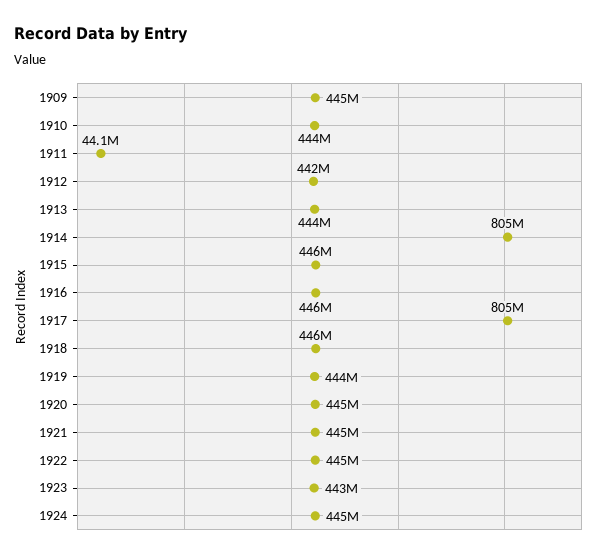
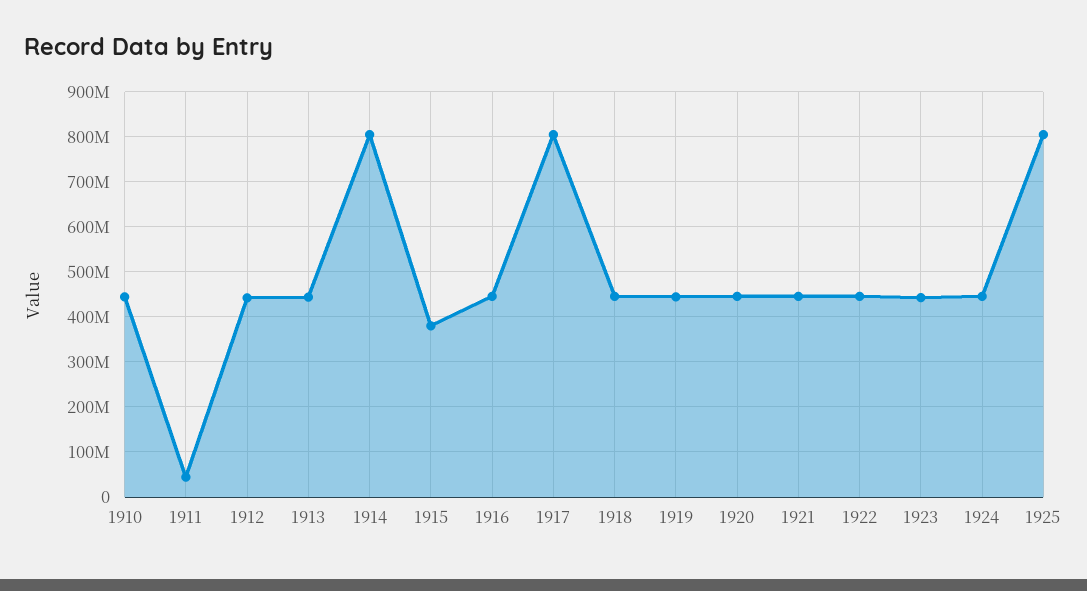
1909: 445000000 -> none
1915: 446000000 -> 380000000
1925: none -> 800000000

